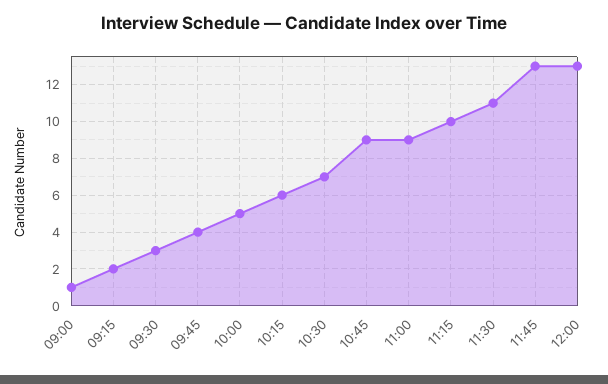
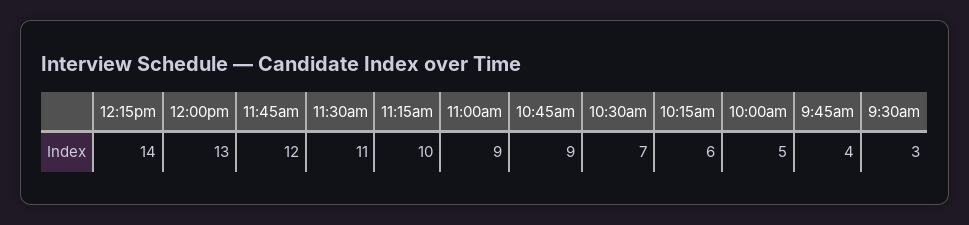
09:00: 1 -> none
09:15: 2 -> none
11:45: 13 -> 12
12:15pm: none -> 14

